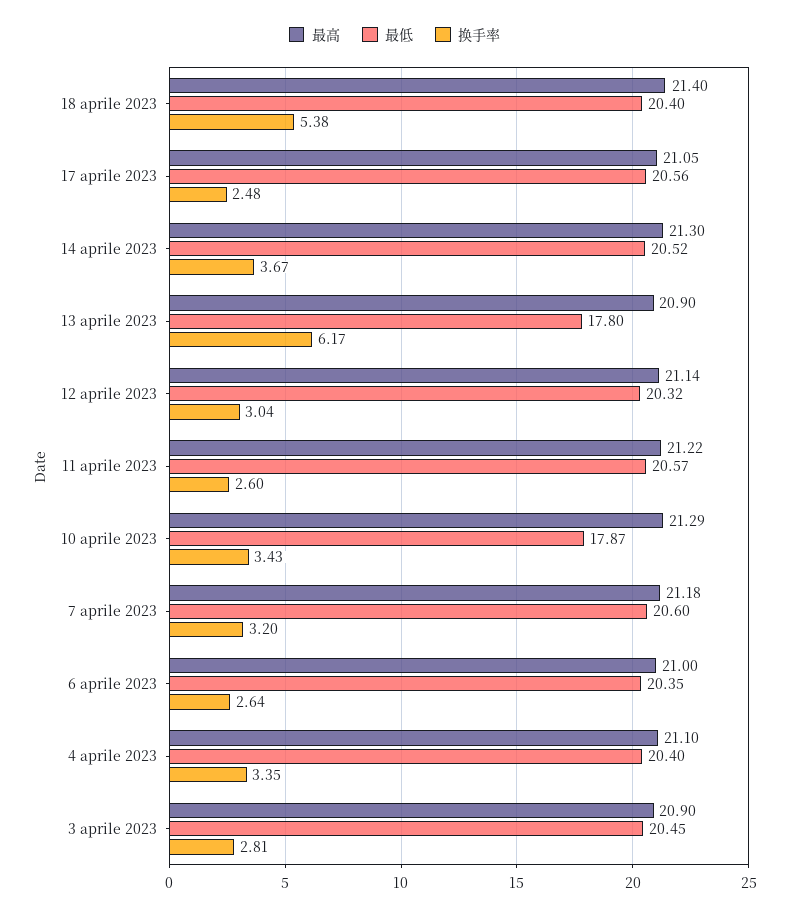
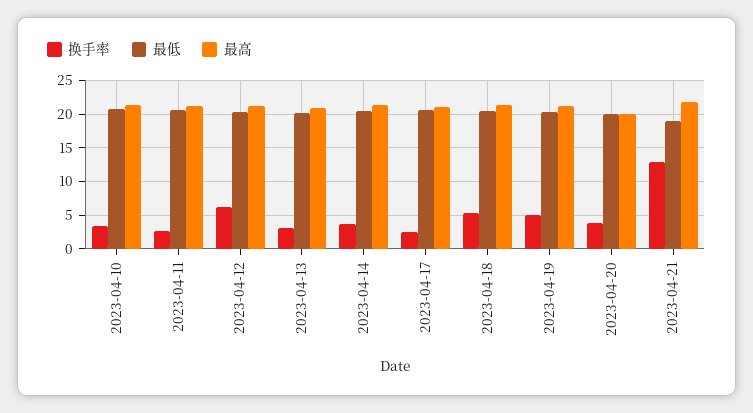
最低, 13 aprile 2023: 17.8 -> 20
换手率, 13 aprile 2023: 6.17 -> 3
换手率, 12 aprile 2023: 3.04 -> 6
最低, 10 aprile 2023: 17.87 -> 21
最高, 7 aprile 2023: 21.18 -> none
最低, 7 aprile 2023: 20.6 -> none
换手率, 7 aprile 2023: 3.2 -> none
最高, 6 aprile 2023: 21 -> none
最低, 6 aprile 2023: 20.35 -> none
换手率, 6 aprile 2023: 2.64 -> none
最高, 4 aprile 2023: 21.1 -> none
最低, 4 aprile 2023: 20.4 -> none
换手率, 4 aprile 2023: 3.35 -> none
最高, 3 aprile 2023: 20.9 -> none
最低, 3 aprile 2023: 20.45 -> none
换手率, 3 aprile 2023: 2.81 -> none
换手率, 2023-04-19: none -> 5
最低, 2023-04-19: none -> 20
最高, 2023-04-19: none -> 21
换手率, 2023-04-20: none -> 4
最低, 2023-04-20: none -> 20
最高, 2023-04-20: none -> 20
换手率, 2023-04-21: none -> 13
最低, 2023-04-21: none -> 19
最高, 2023-04-21: none -> 22

